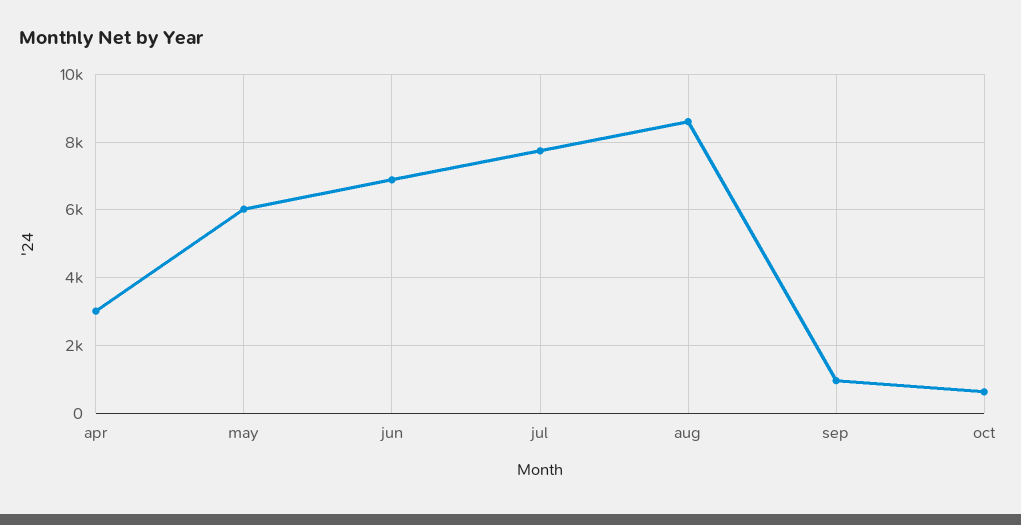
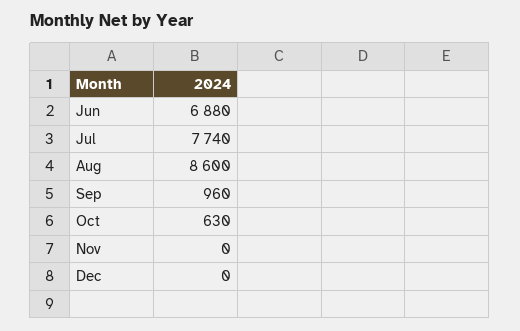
apr: 3000 -> none
may: 6000 -> none
Nov: none -> 0
Dec: none -> 0

